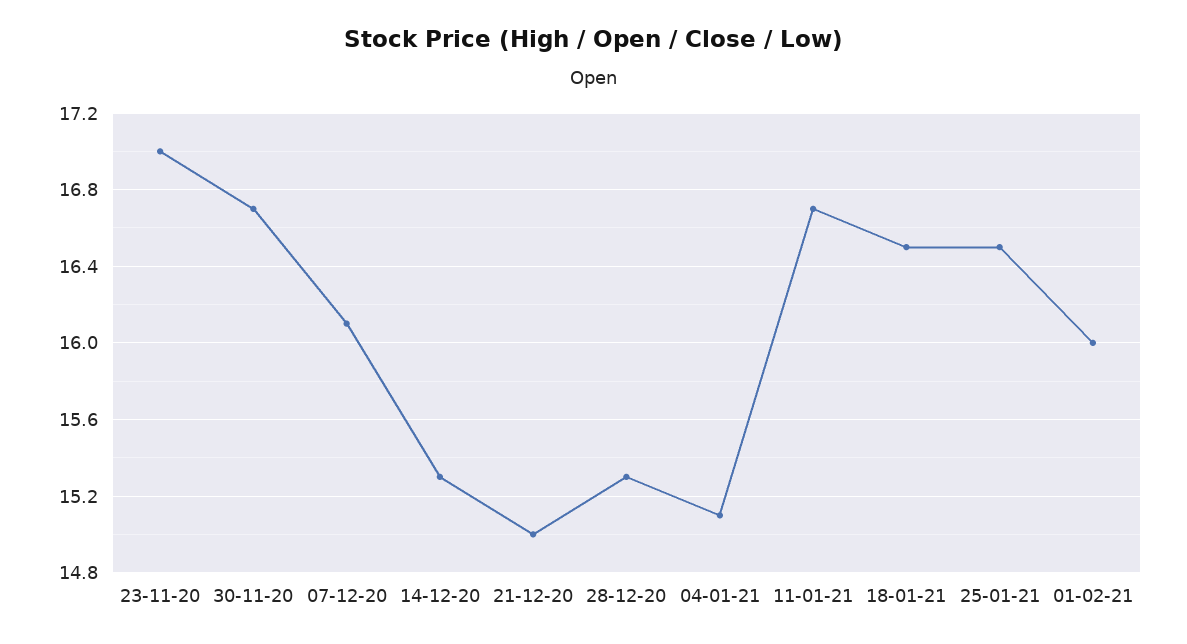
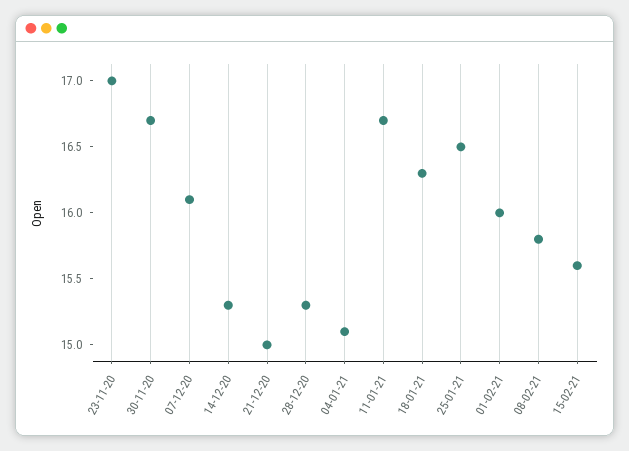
18-01-21: 16.5 -> 16.3
08-02-21: none -> 15.8
15-02-21: none -> 15.6

